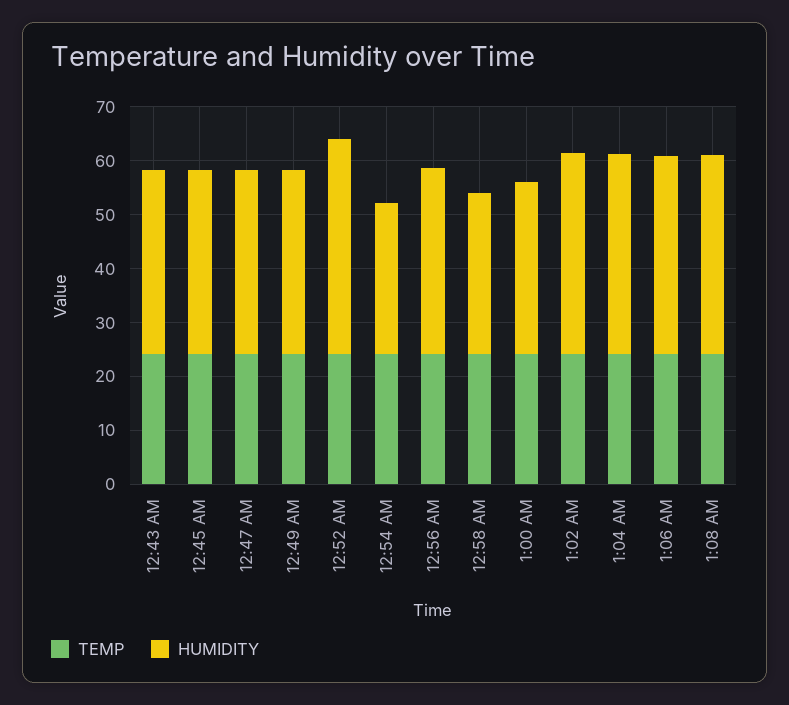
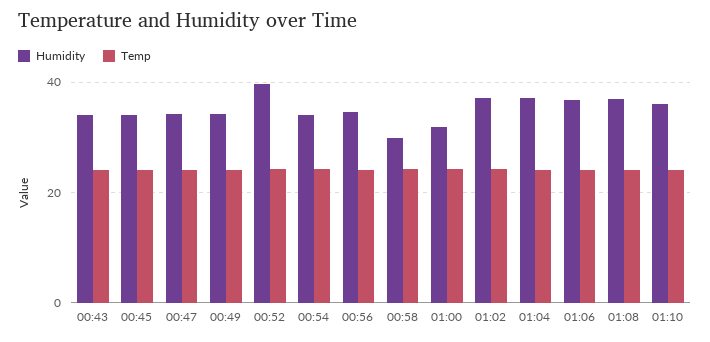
HUMIDITY, 12:54 AM: 28 -> 34
HUMIDITY, 01:10: none -> 36
TEMP, 01:10: none -> 24

